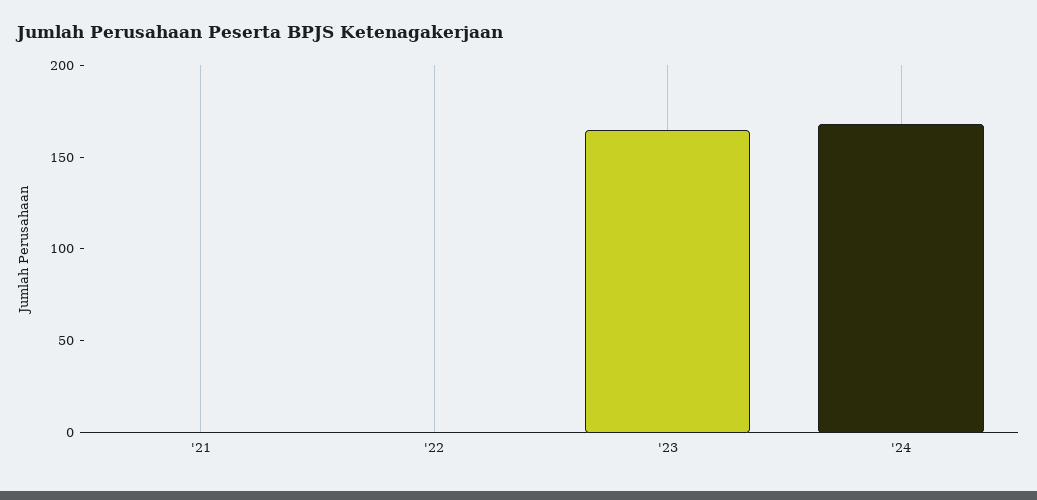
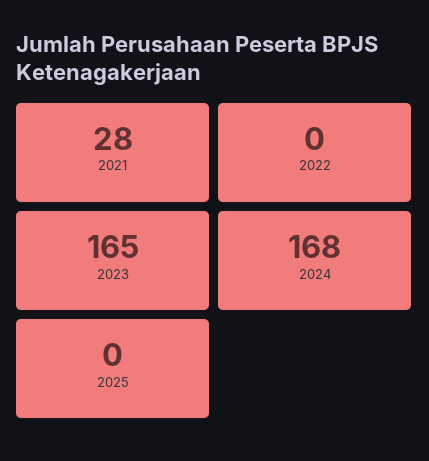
'21: 0 -> 28
2025: none -> 0

